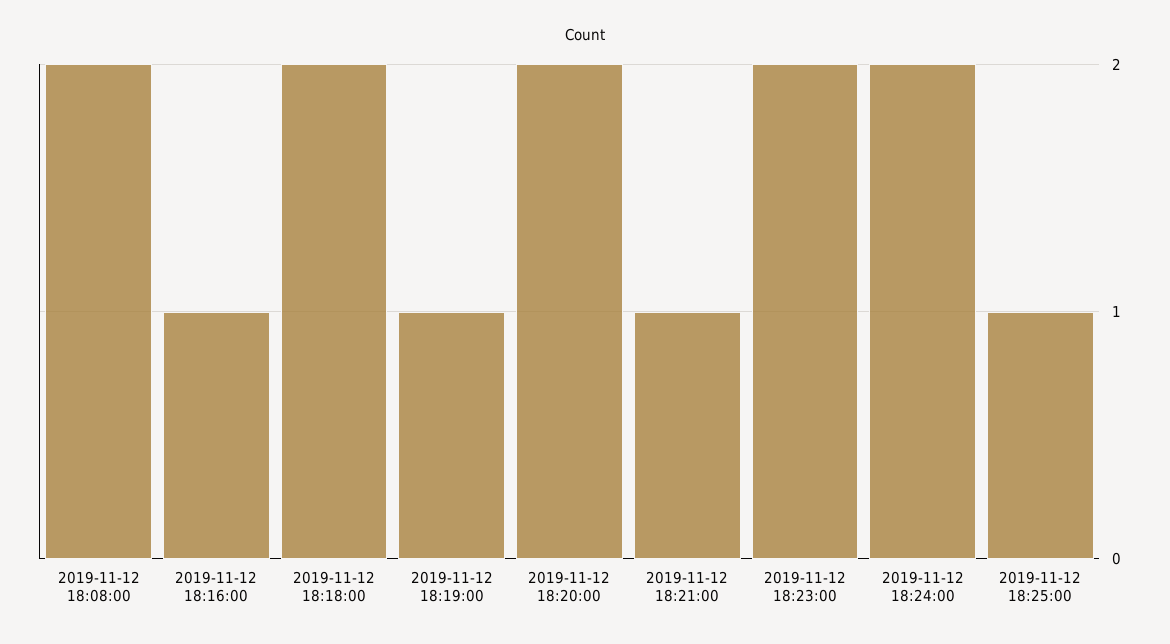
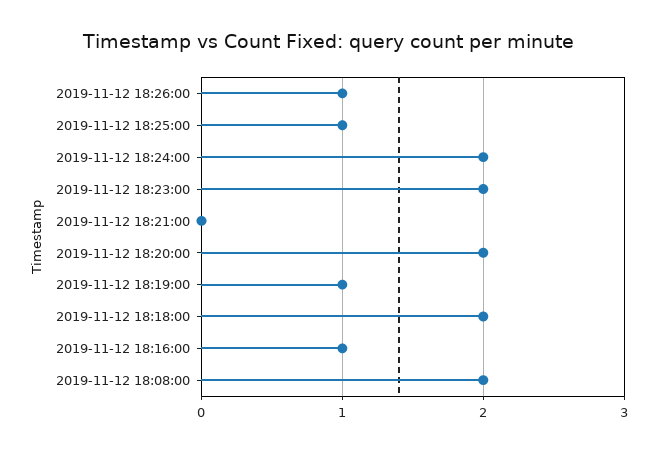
2019-11-12 18:21:00: 1 -> 0
2019-11-12 18:26:00: none -> 1

